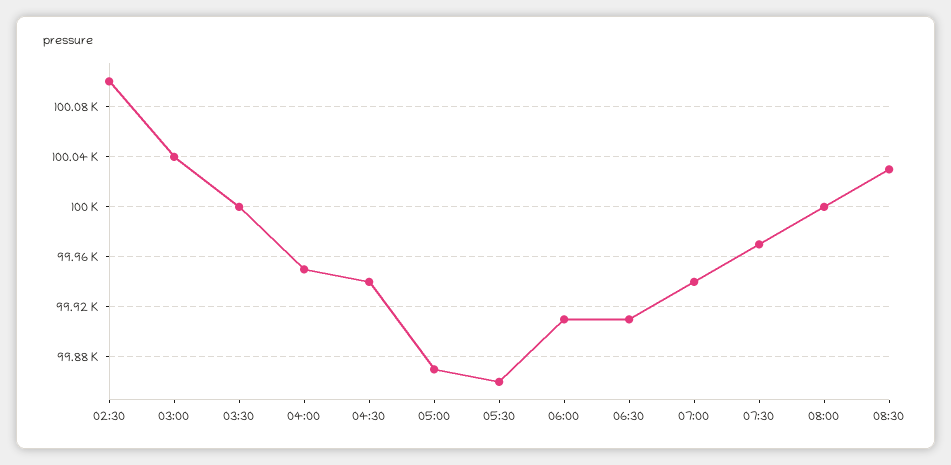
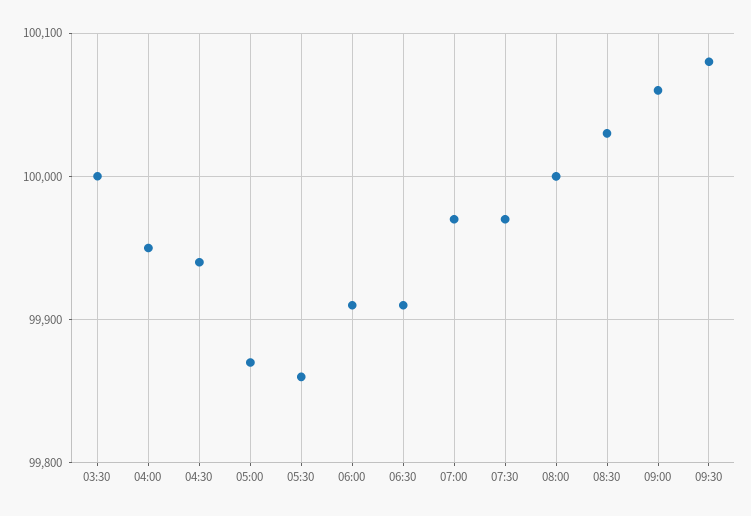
02:30: 100100 -> none
03:00: 100040 -> none
07:00: 99940 -> 99970
09:00: none -> 100060
09:30: none -> 100080

